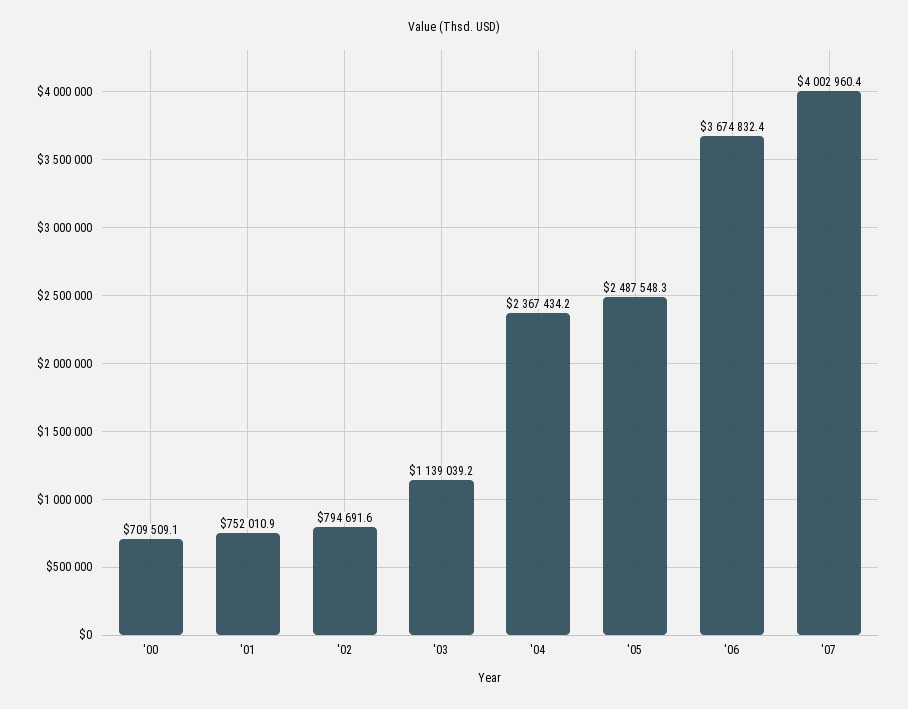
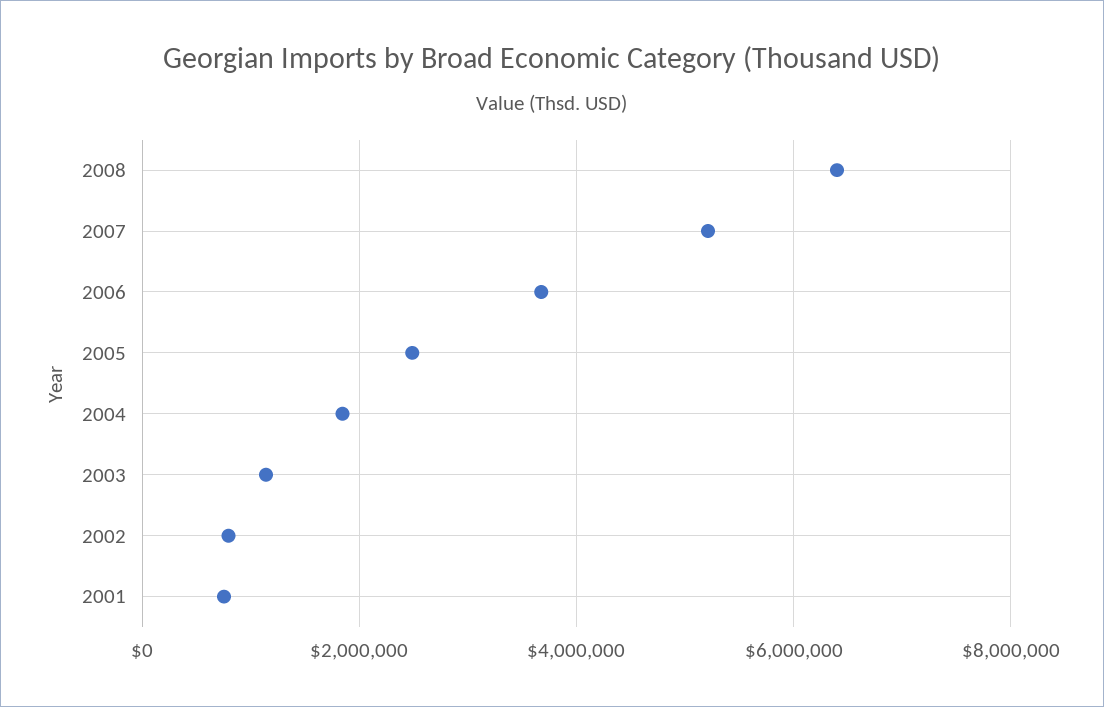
'00: 709509.1 -> none
'04: 2367434.2 -> 1800000
'07: 4002960.4 -> 5200000
2008: none -> 6400000

